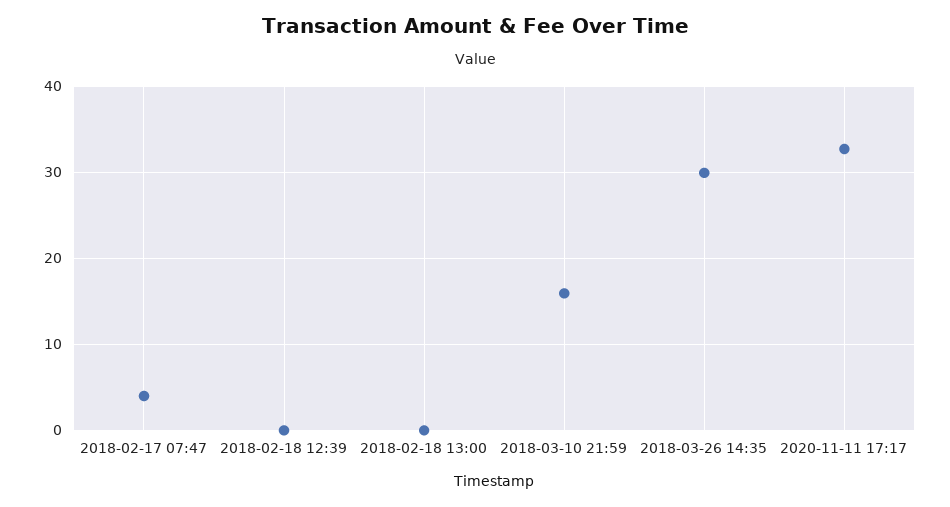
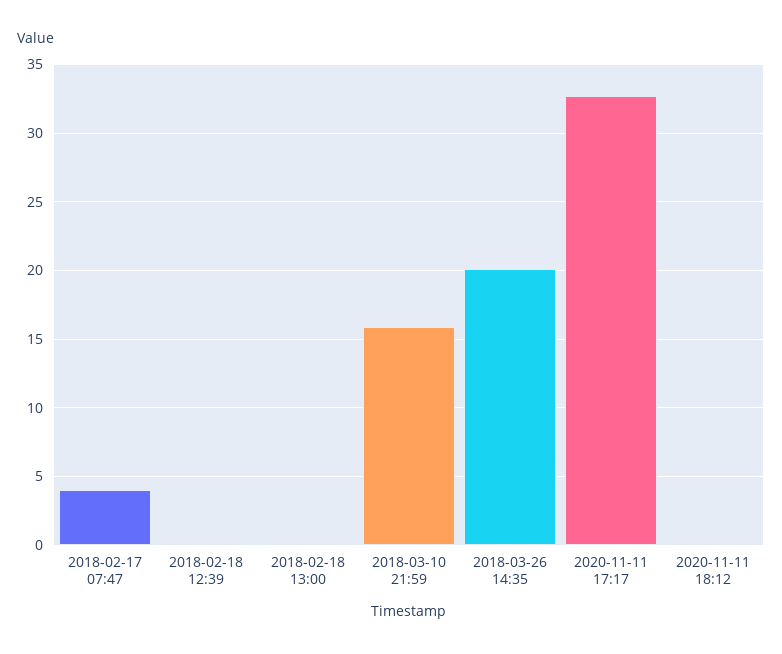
2018-03-26 14:35: 30 -> 20
2020-11-11 18:12: none -> 0

